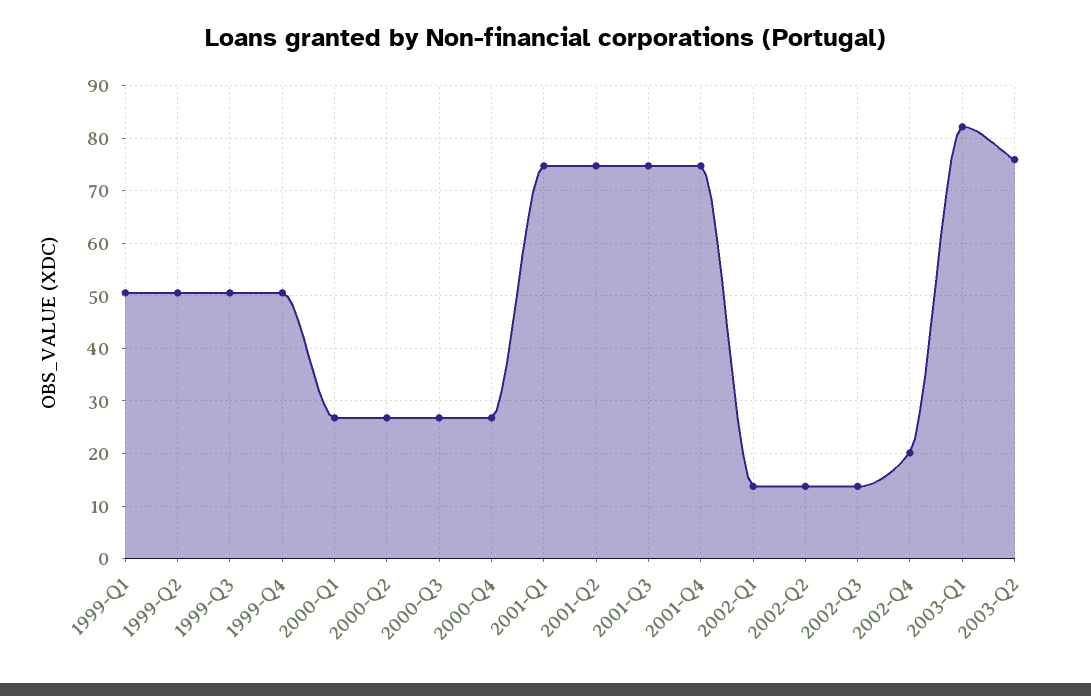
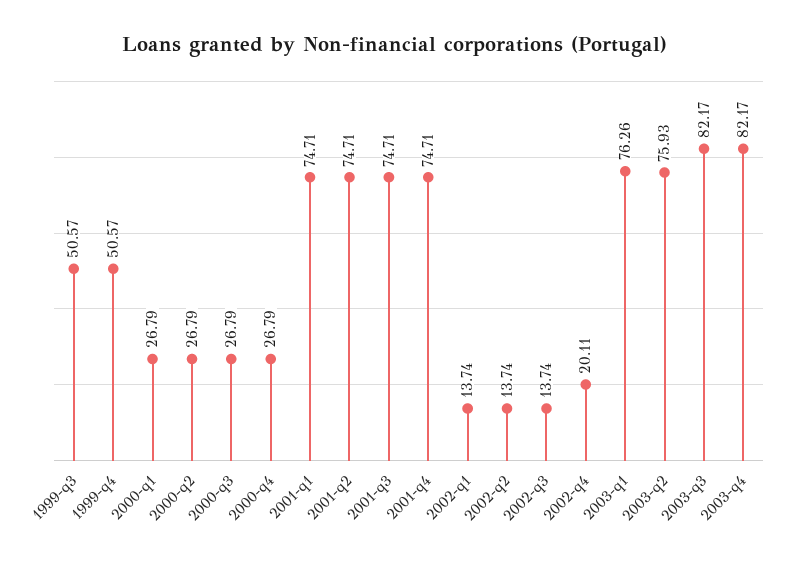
1999-Q1: 50 -> none
1999-Q2: 50 -> none
2003-Q1: 82 -> 76.26
2003-q3: none -> 82.17
2003-q4: none -> 82.17

